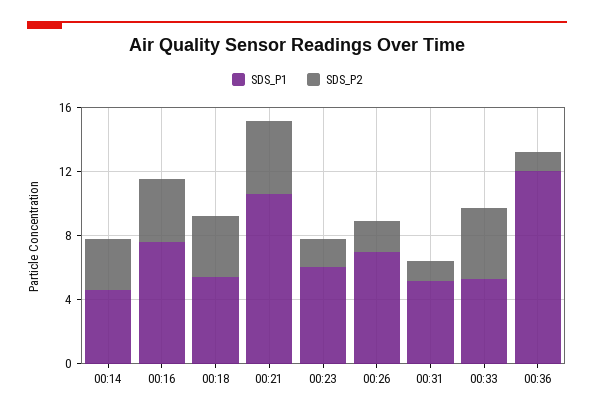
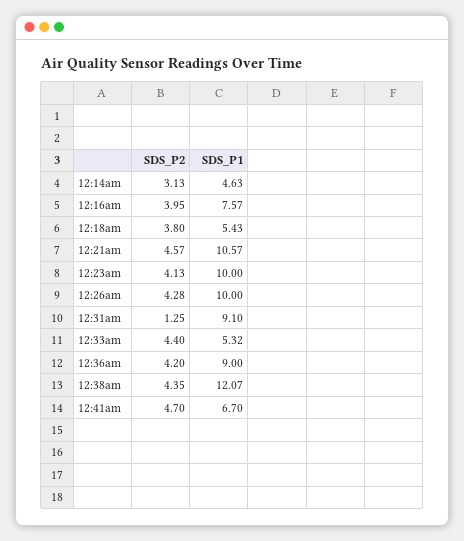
SDS_P1, 00:23: 6 -> 10
SDS_P2, 00:23: 2 -> 4.13
SDS_P1, 00:26: 7 -> 10
SDS_P2, 00:26: 2 -> 4.28
SDS_P1, 00:31: 5 -> 9.1
SDS_P1, 00:36: 12 -> 9
SDS_P2, 00:36: 1 -> 4.2
SDS_P2, 12:38am: none -> 4.35
SDS_P1, 12:38am: none -> 12.07
SDS_P2, 12:41am: none -> 4.7
SDS_P1, 12:41am: none -> 6.7

